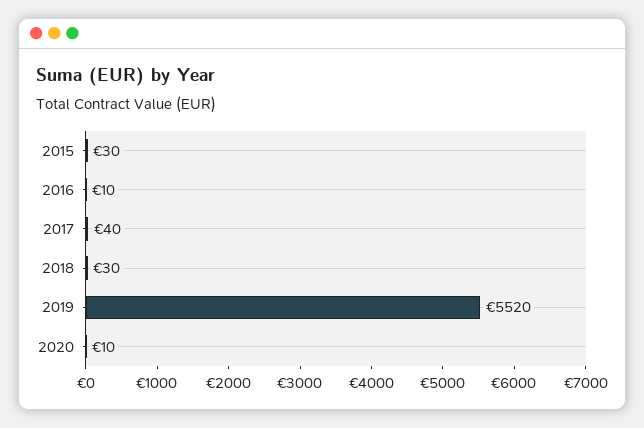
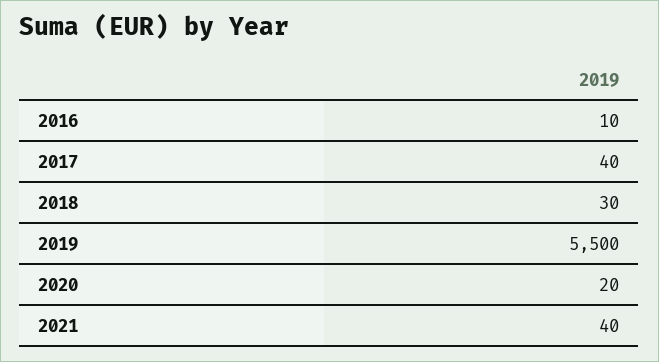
2015: 30 -> none
2019: 5520 -> 5500
2020: 10 -> 20
2021: none -> 40

